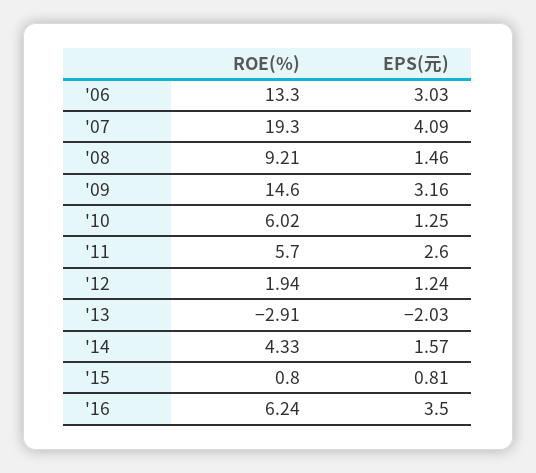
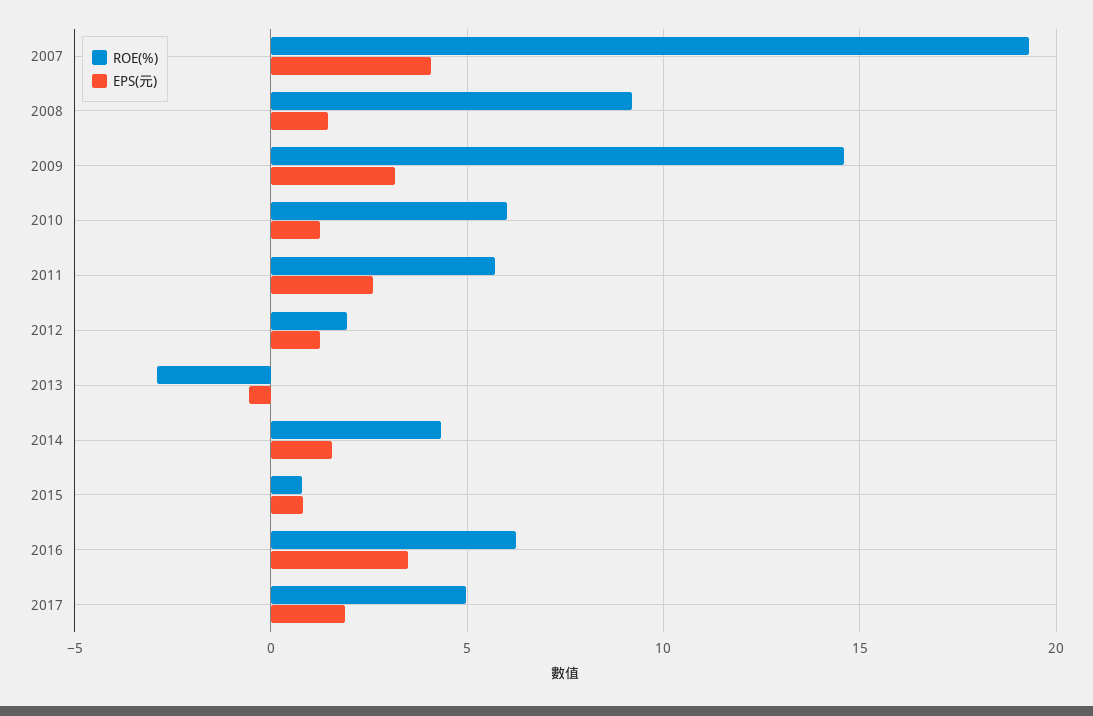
ROE(%), '06: 13.3 -> none
EPS(元), '06: 3.03 -> none
EPS(元), '13: -2.03 -> -0.5
ROE(%), 2017: none -> 5
EPS(元), 2017: none -> 2

